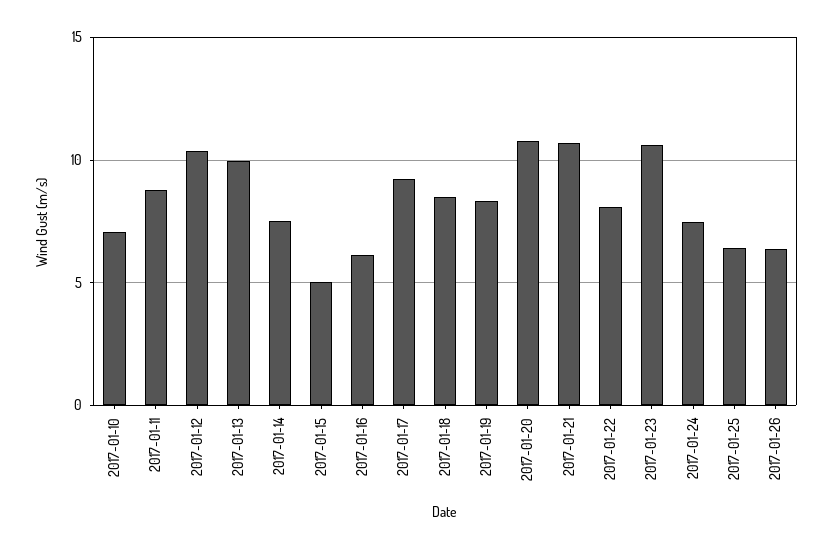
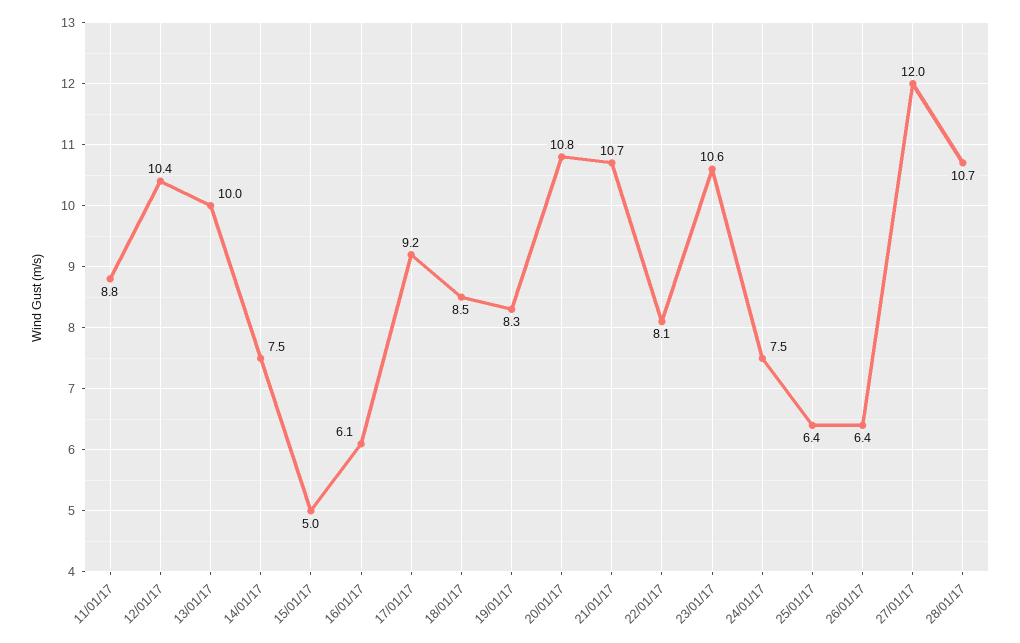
2017-01-10: 7 -> none
27/01/17: none -> 12
28/01/17: none -> 10.7

